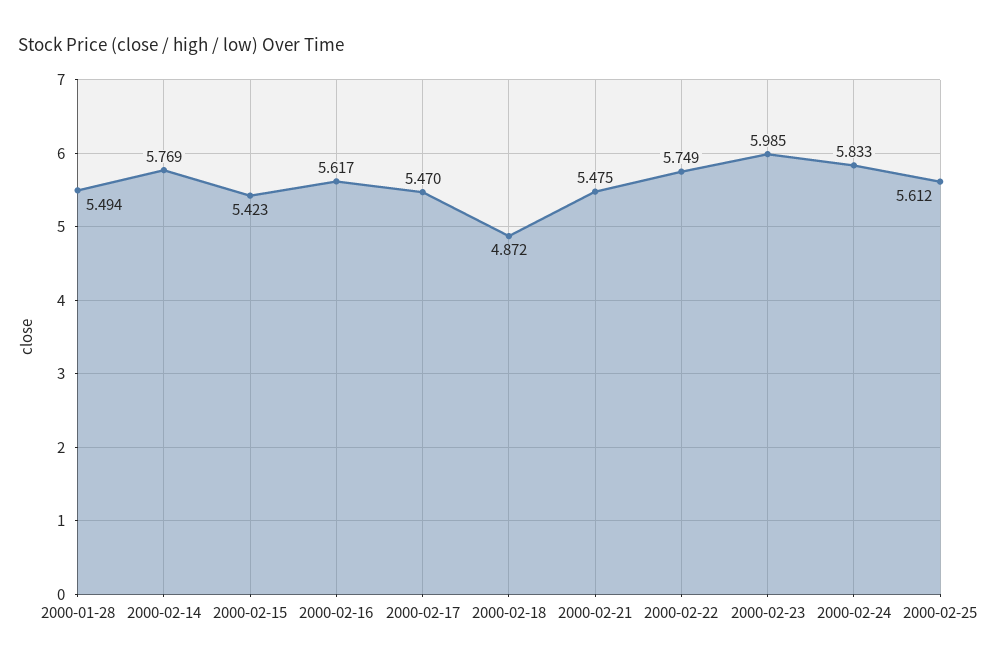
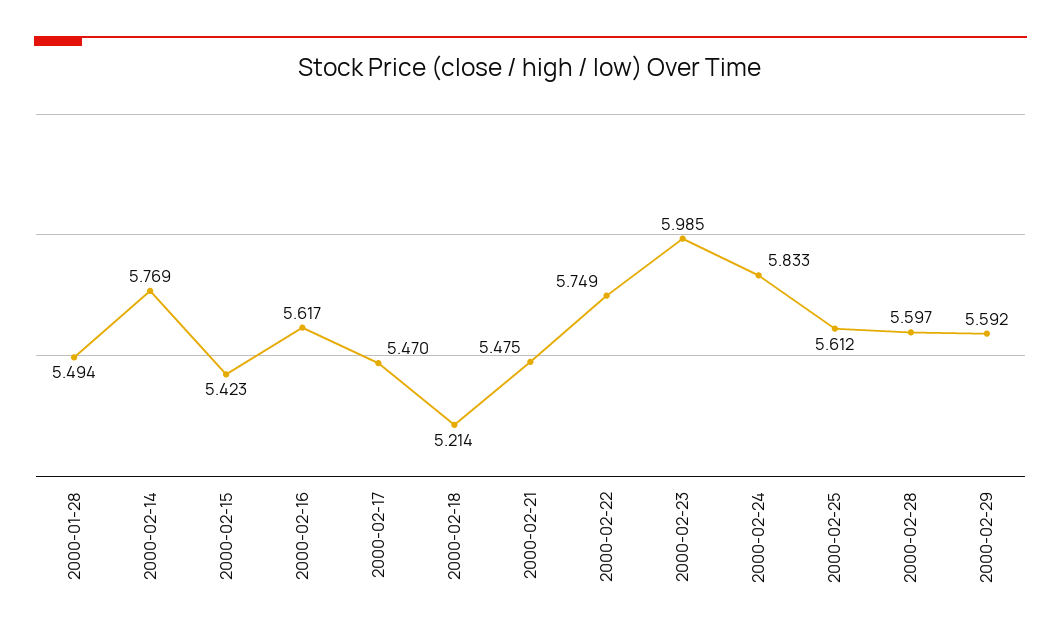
2000-02-18: 4.872 -> 5.214
2000-02-28: none -> 5.597
2000-02-29: none -> 5.592

